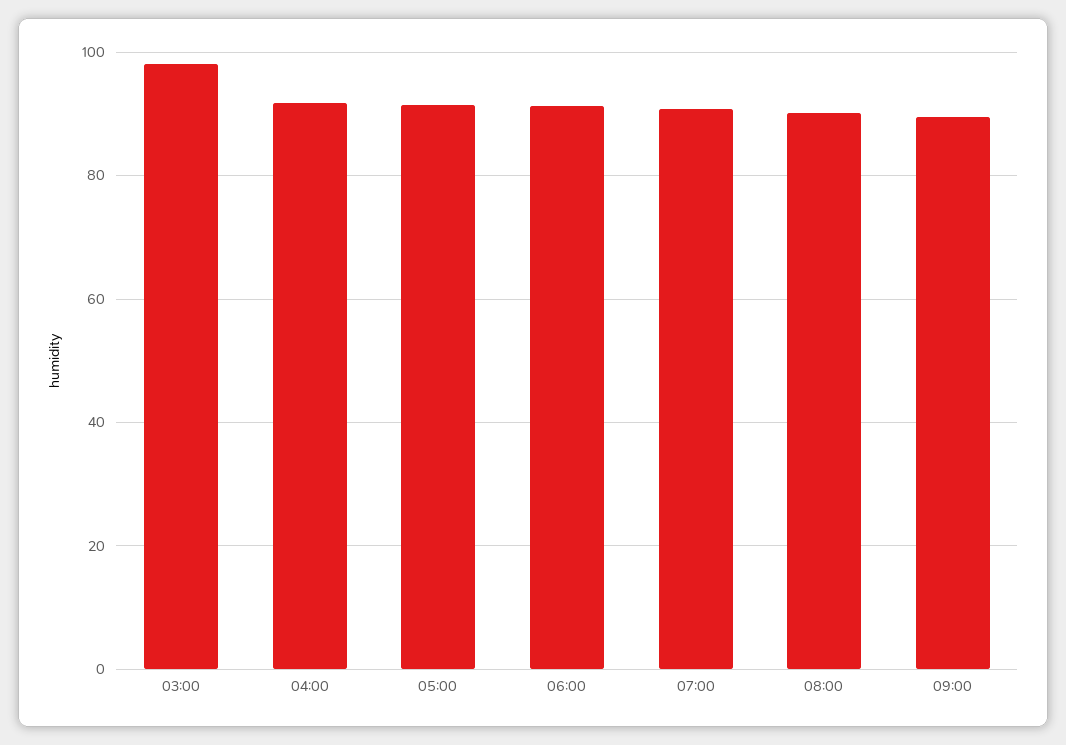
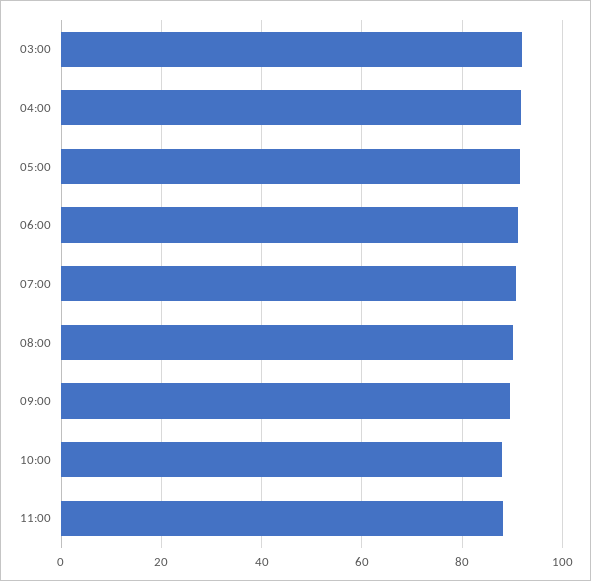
03:00: 98 -> 92
10:00: none -> 88
11:00: none -> 88

